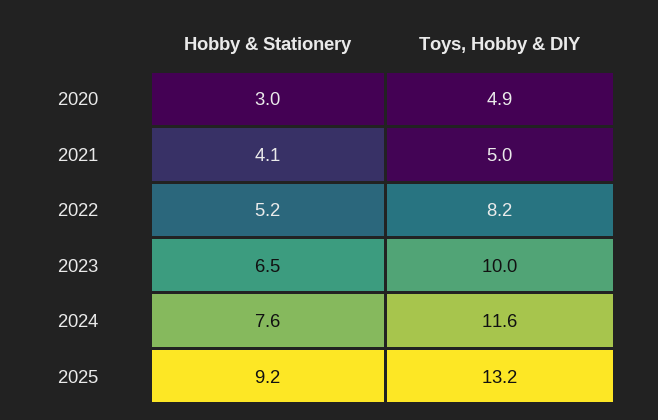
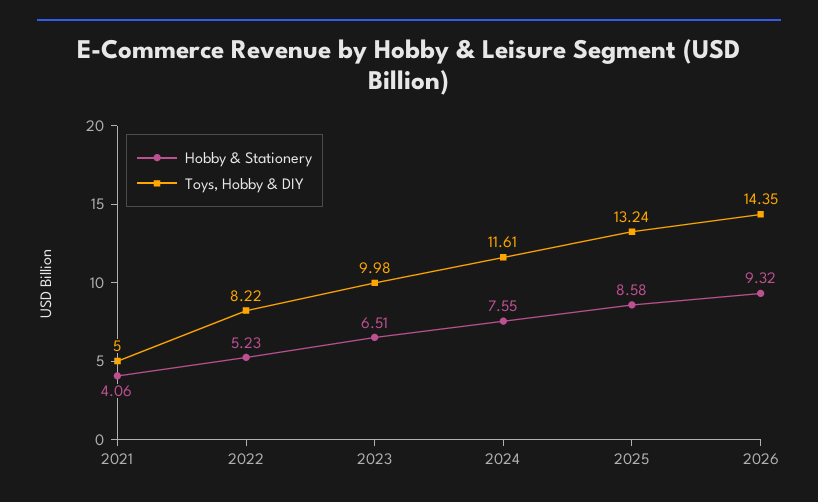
Hobby & Stationery, 2020: 3 -> none
Toys, Hobby & DIY, 2020: 4.9 -> none
Hobby & Stationery, 2025: 9.2 -> 8.58
Hobby & Stationery, 2026: none -> 9.32
Toys, Hobby & DIY, 2026: none -> 14.35

